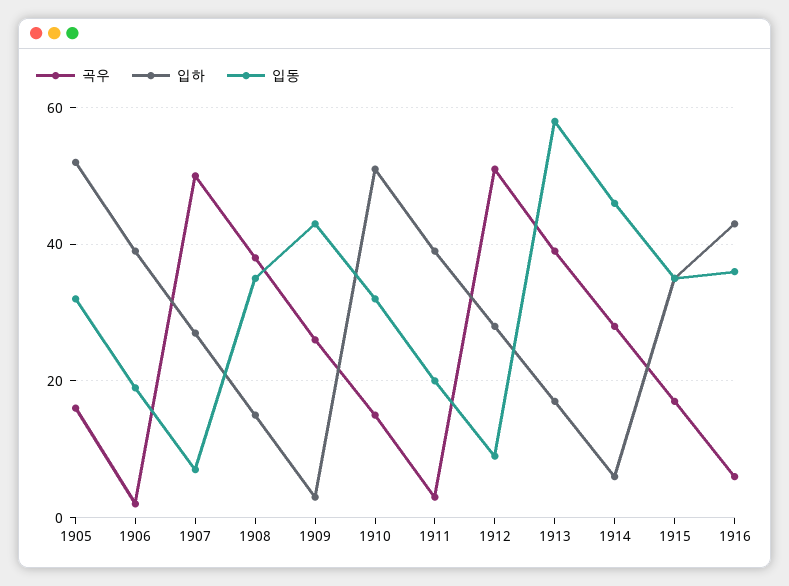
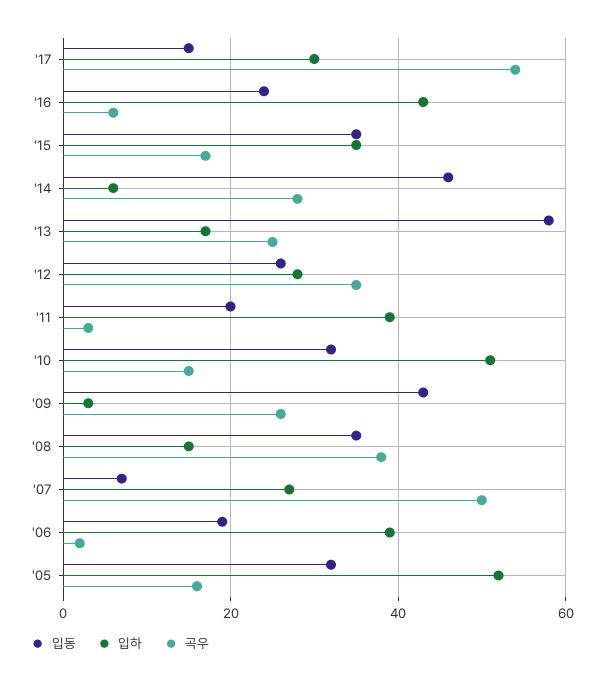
곡우, 1912: 50 -> 35
입동, 1912: 10 -> 25
곡우, 1913: 40 -> 25
입동, 1916: 35 -> 25
입동, '17: none -> 15
입하, '17: none -> 30
곡우, '17: none -> 55

